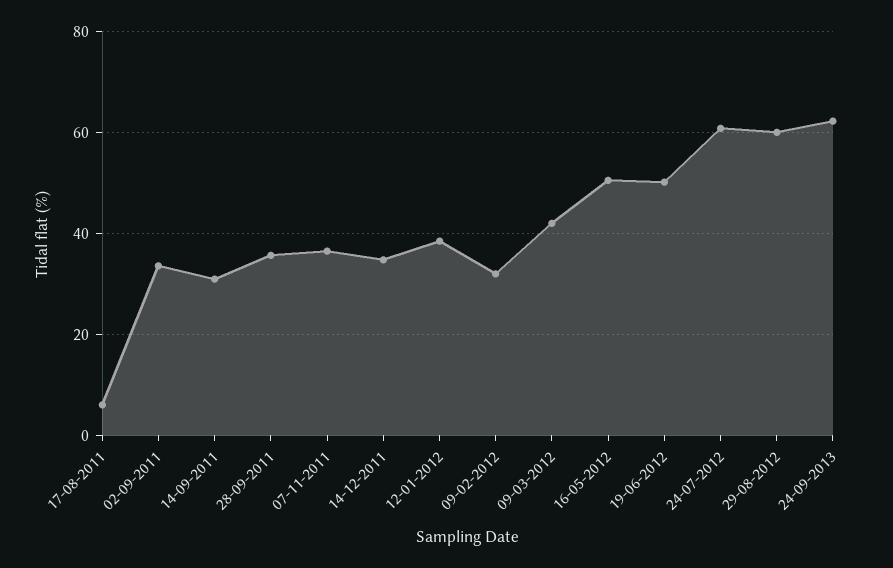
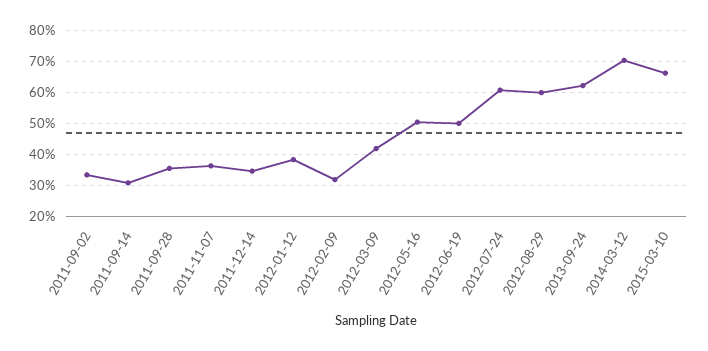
17-08-2011: 6 -> none
2014-03-12: none -> 70
2015-03-10: none -> 66

